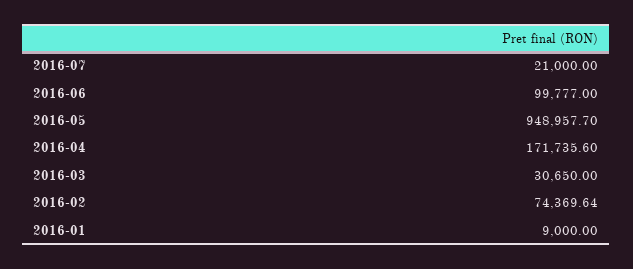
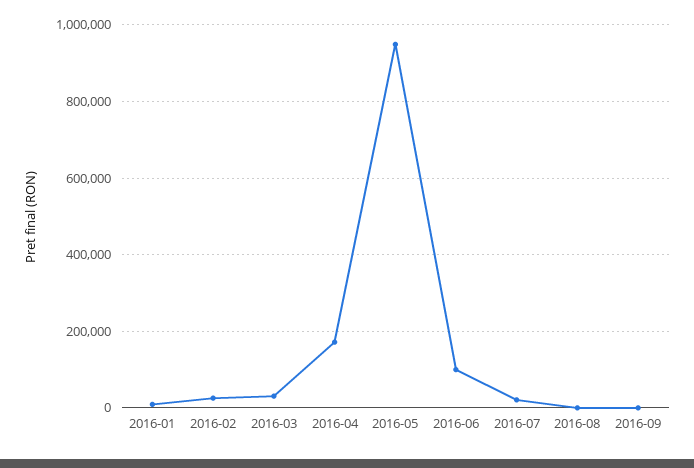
2016-02: 74369.64 -> 20000
2016-08: none -> 0
2016-09: none -> 0

